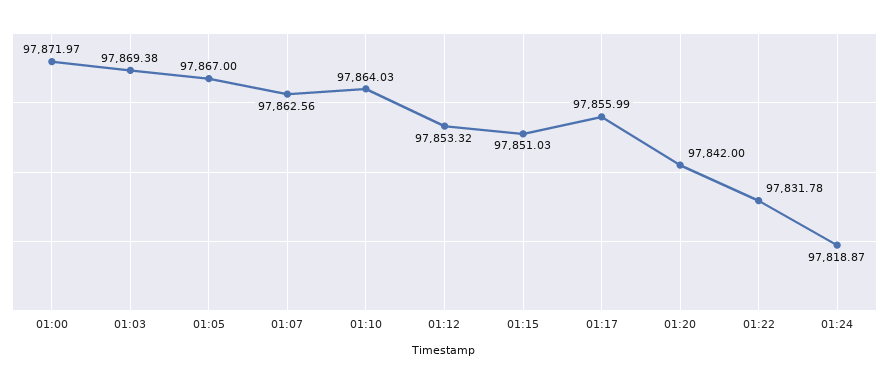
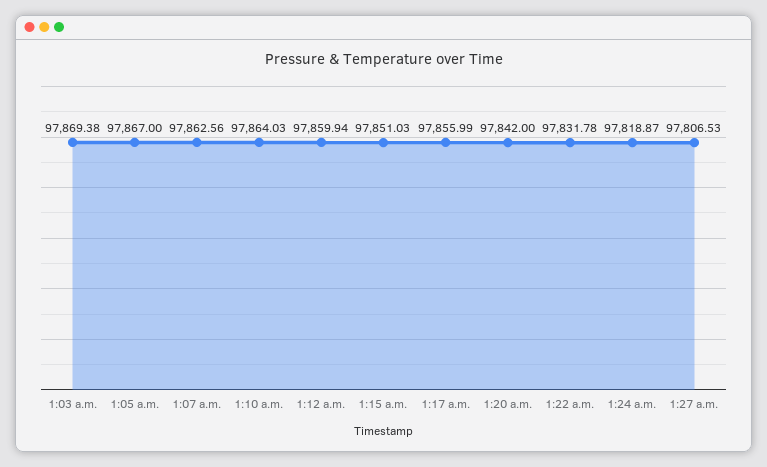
01:00: 97871.97 -> none
01:12: 97853.32 -> 97859.94
1:27 a.m.: none -> 97806.53

